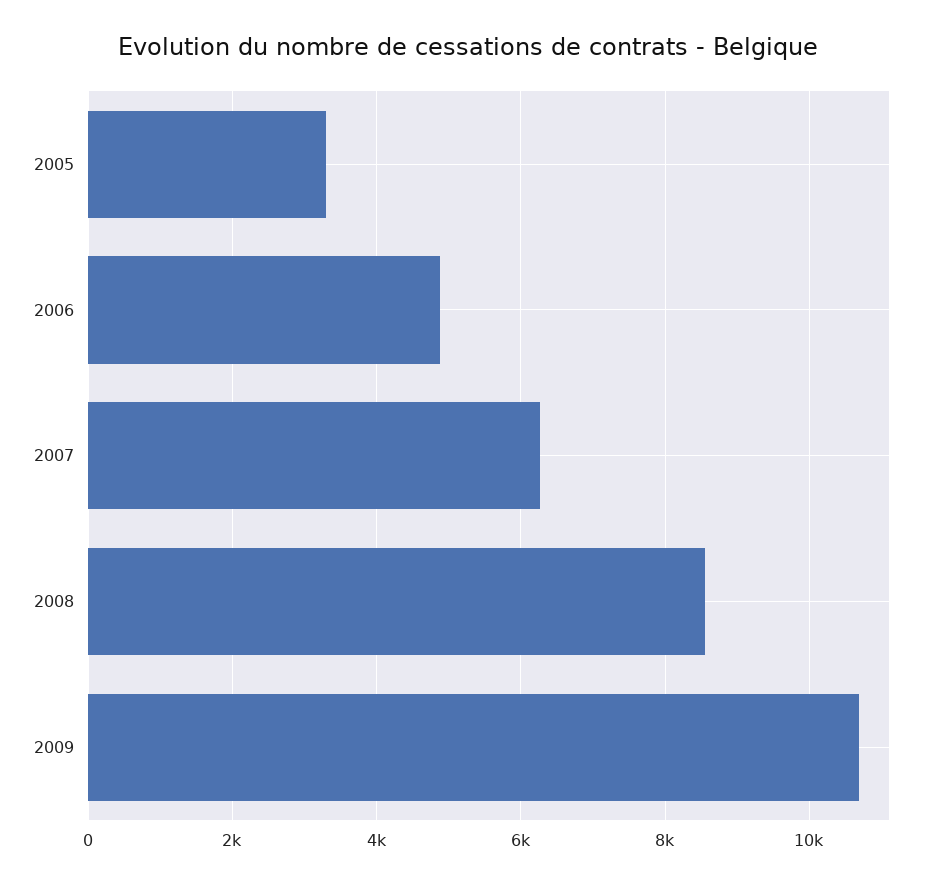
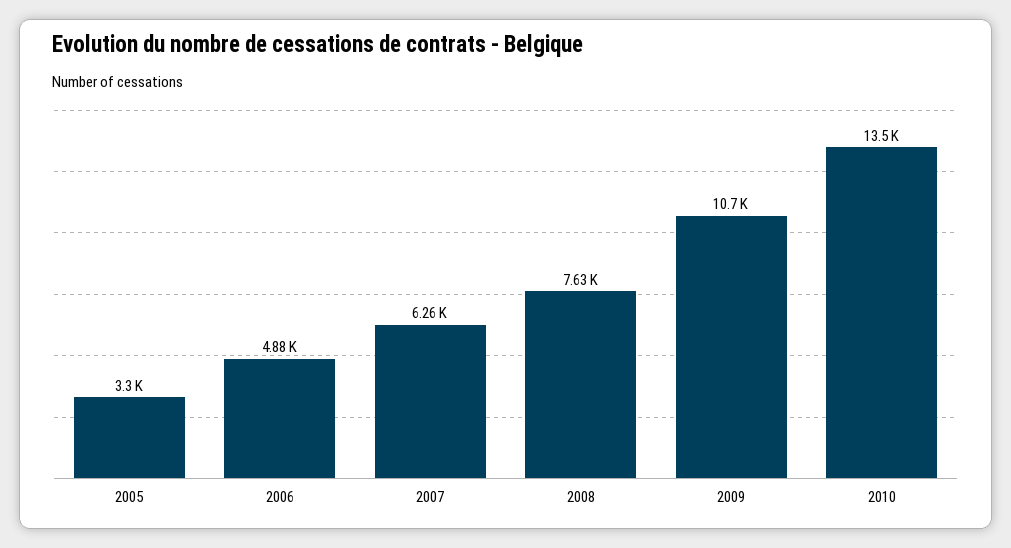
2008: 8600 -> 7630
2010: none -> 13500

